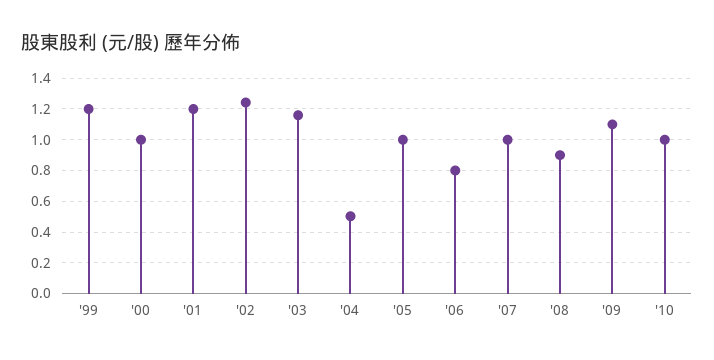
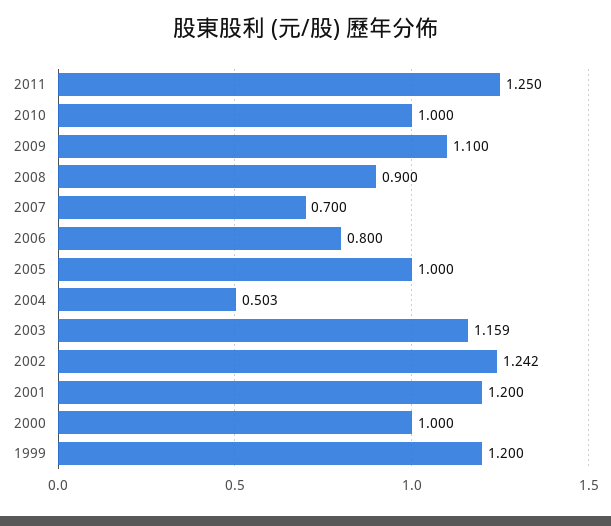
'07: 1 -> 0.7
2011: none -> 1.25

